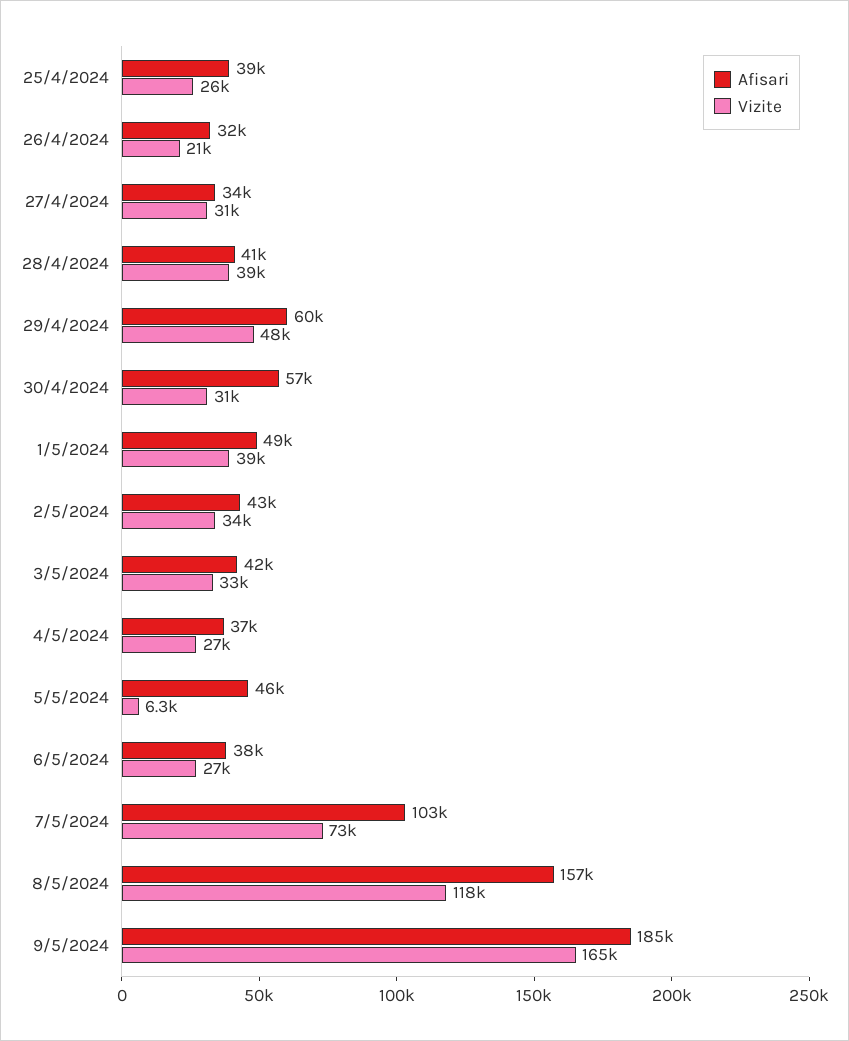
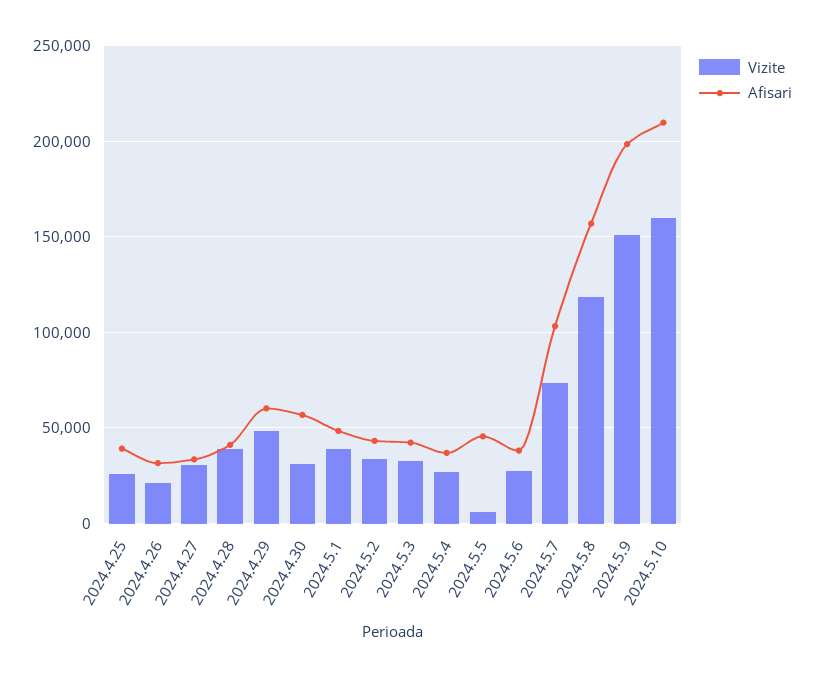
Afisari, 9/5/2024: 185000 -> 200000
Vizite, 9/5/2024: 165000 -> 150000
Vizite, 2024.5.10: none -> 160000
Afisari, 2024.5.10: none -> 210000

